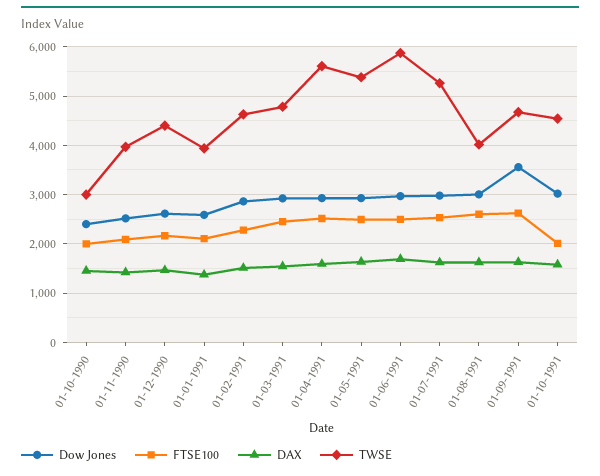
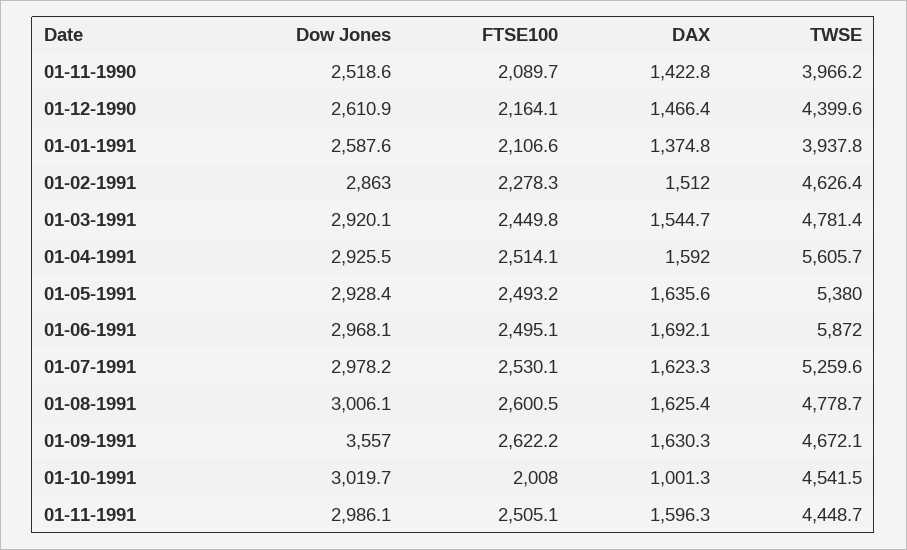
Dow Jones, 01-10-1990: 2400 -> none
FTSE100, 01-10-1990: 2000 -> none
DAX, 01-10-1990: 1400 -> none
TWSE, 01-10-1990: 3000 -> none
TWSE, 01-08-1991: 4000 -> 4778.7
DAX, 01-10-1991: 1600 -> 1001.3
Dow Jones, 01-11-1991: none -> 2986.1
FTSE100, 01-11-1991: none -> 2505.1
DAX, 01-11-1991: none -> 1596.3
TWSE, 01-11-1991: none -> 4448.7

